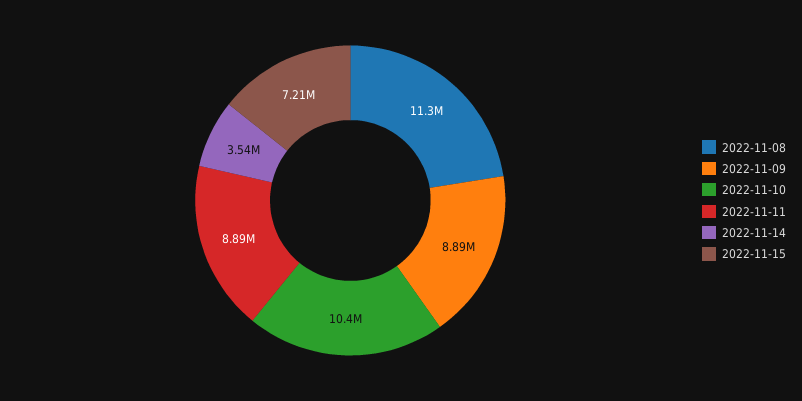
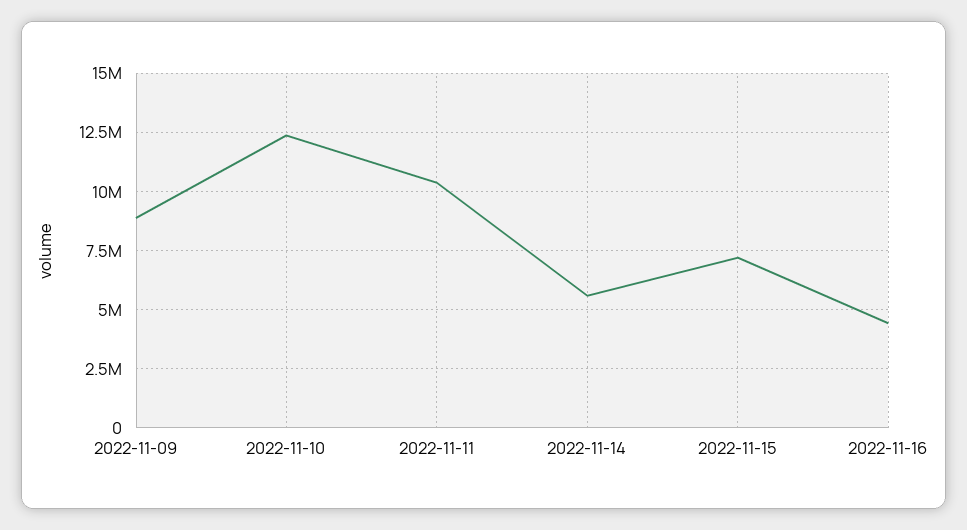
2022-11-08: 11300000 -> none
2022-11-10: 10400000 -> 12500000
2022-11-11: 8890000 -> 10500000
2022-11-14: 3540000 -> 5500000
2022-11-16: none -> 4500000

